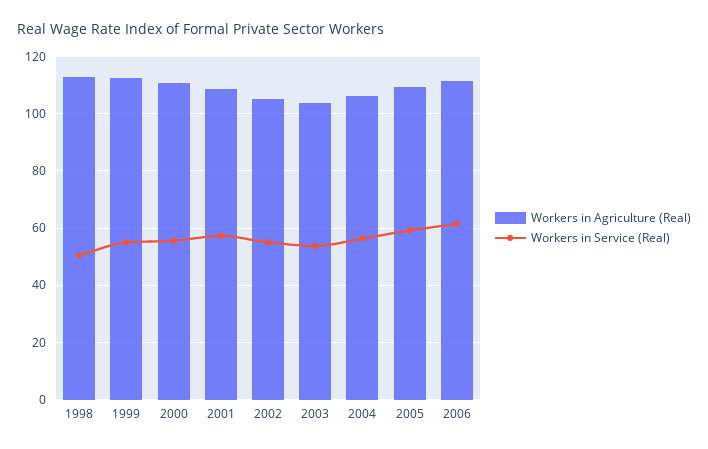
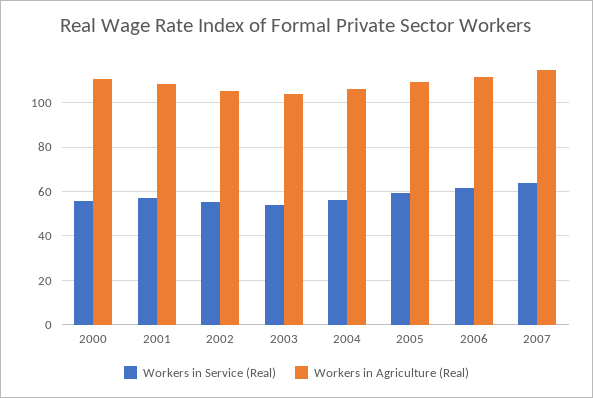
Workers in Agriculture (Real), 1998: 112.5 -> none
Workers in Service (Real), 1998: 50 -> none
Workers in Agriculture (Real), 1999: 112.5 -> none
Workers in Service (Real), 1999: 55 -> none
Workers in Service (Real), 2007: none -> 65
Workers in Agriculture (Real), 2007: none -> 115

